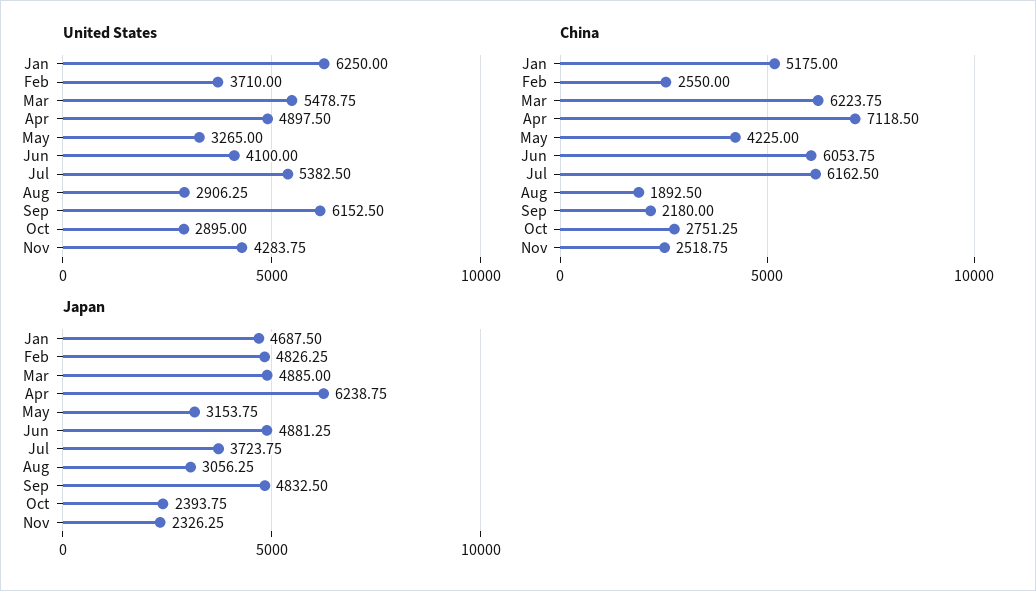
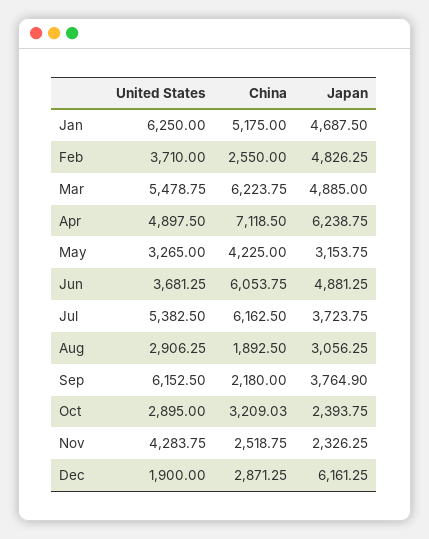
United States, Jun: 4100 -> 3681.25
China, Oct: 2751.25 -> 3209.03
Japan, Sep: 4832.5 -> 3764.9
United States, Dec: none -> 1900
China, Dec: none -> 2871.25
Japan, Dec: none -> 6161.25

